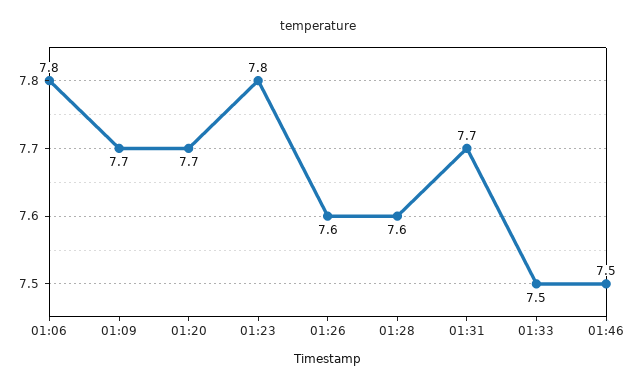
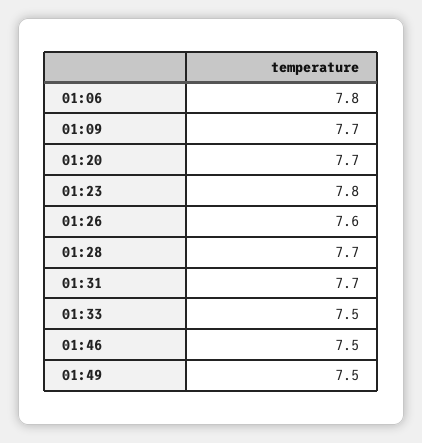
01:28: 7.6 -> 7.7
01:49: none -> 7.5

